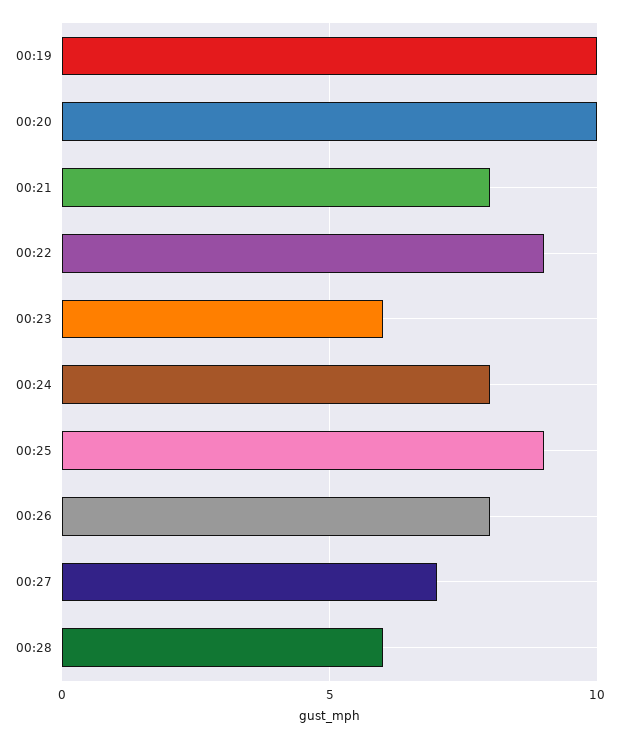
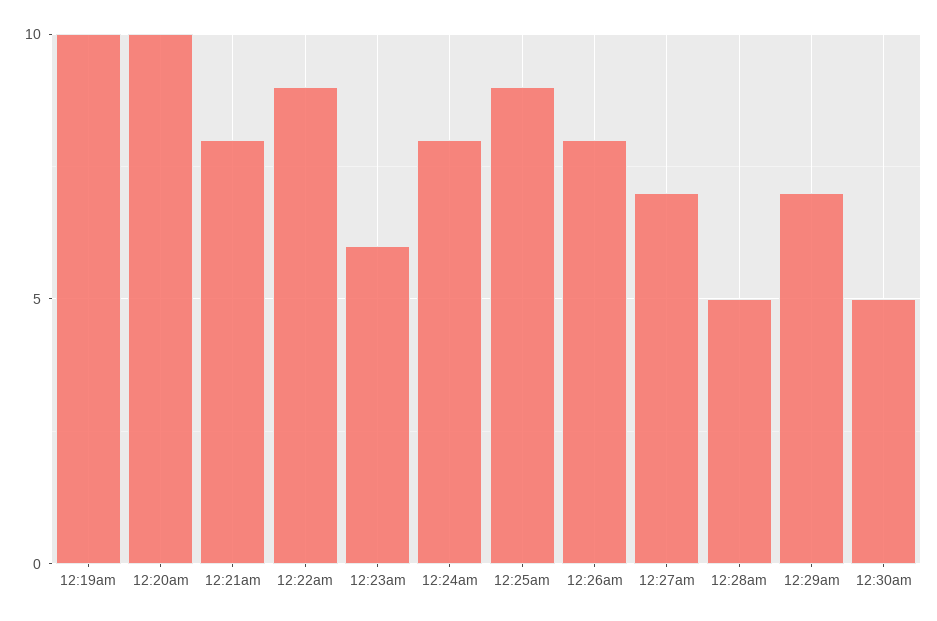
00:28: 6 -> 5
12:29am: none -> 7
12:30am: none -> 5

